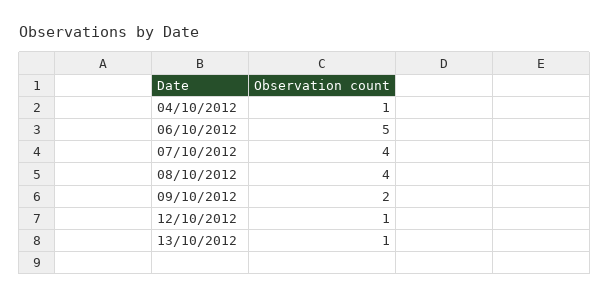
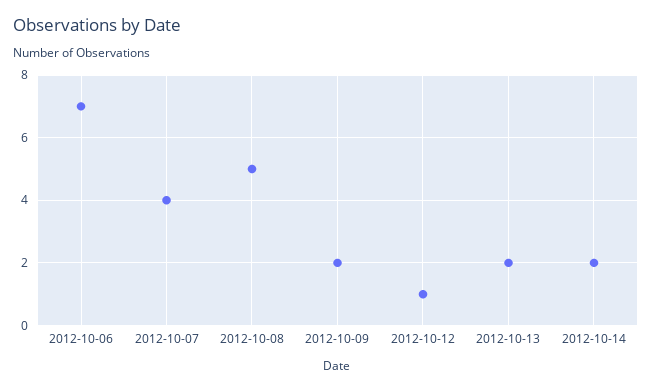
04/10/2012: 1 -> none
06/10/2012: 5 -> 7
08/10/2012: 4 -> 5
13/10/2012: 1 -> 2
2012-10-14: none -> 2

